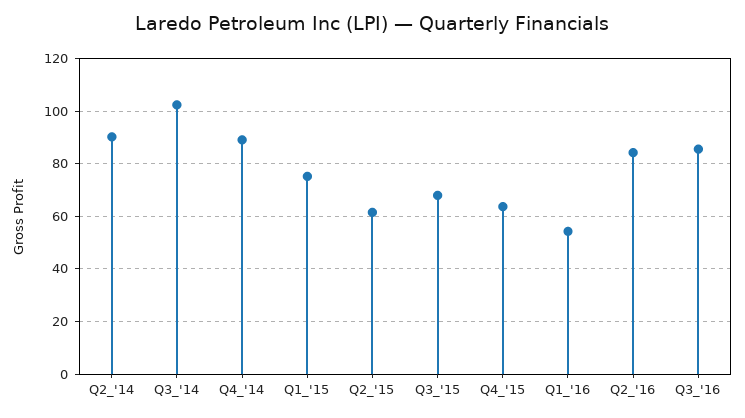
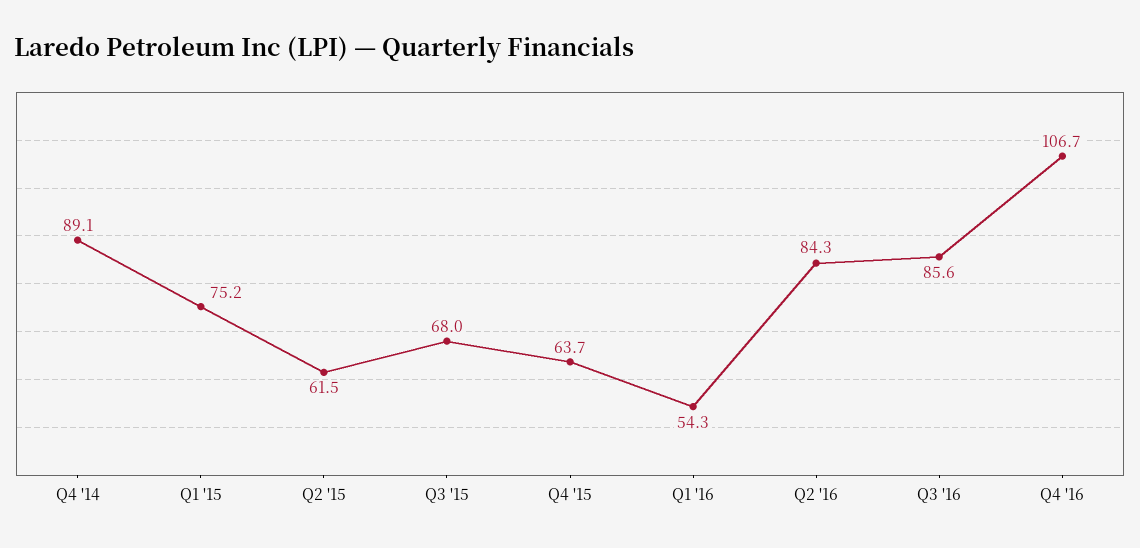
Q2_'14: 90 -> none
Q3_'14: 102.5 -> none
Q4 '16: none -> 106.7

